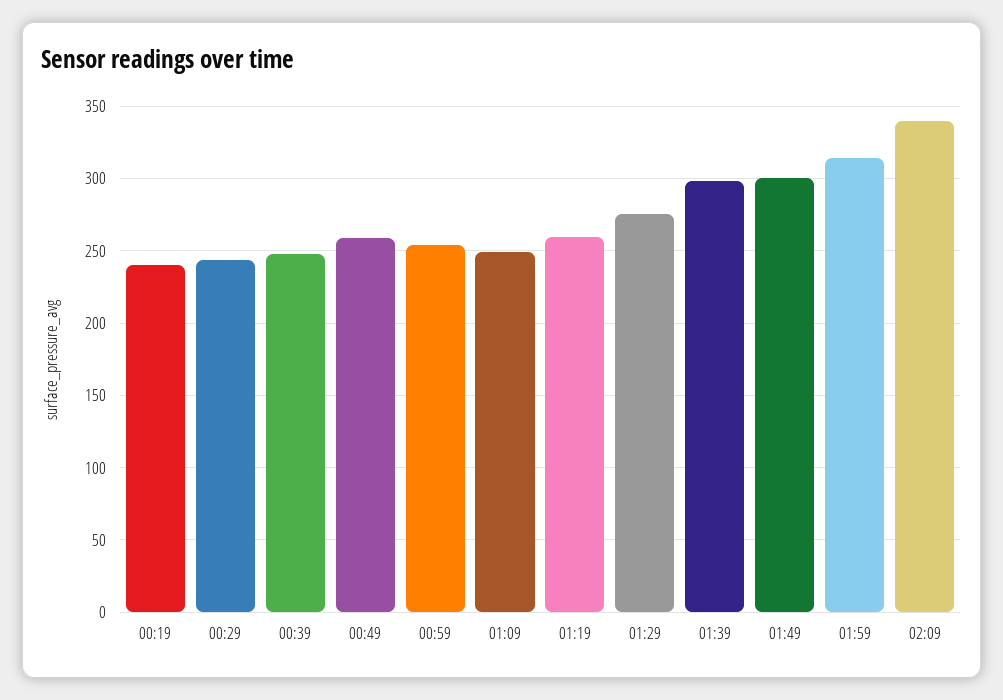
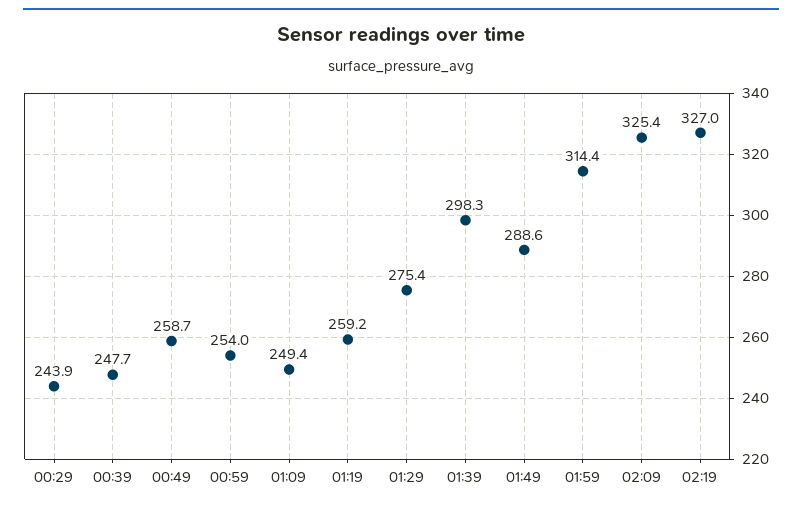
00:19: 240 -> none
01:49: 300 -> 288.6
02:09: 340 -> 325.4
02:19: none -> 327

